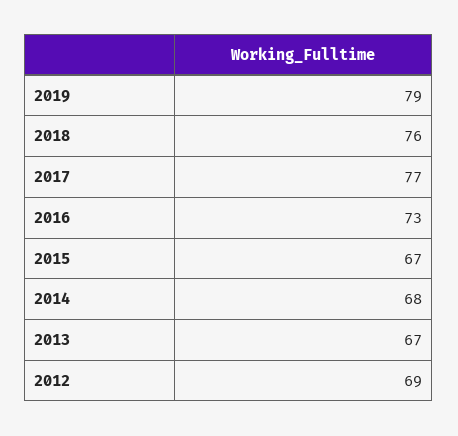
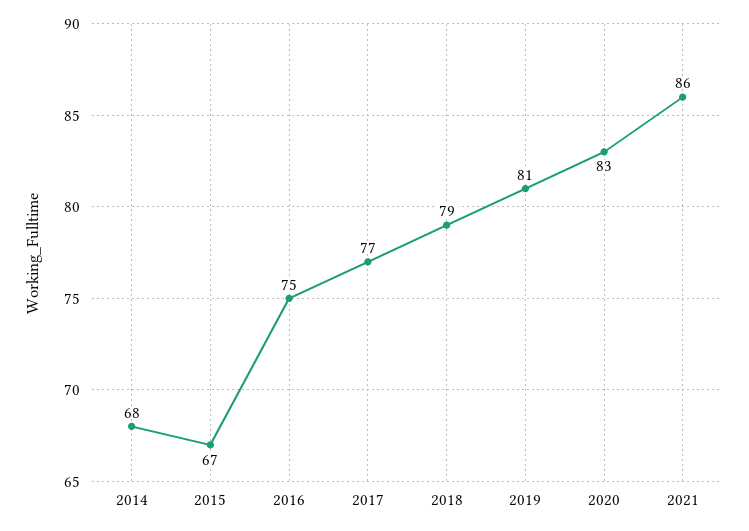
2019: 79 -> 81
2018: 76 -> 79
2016: 73 -> 75
2013: 67 -> none
2012: 69 -> none
2020: none -> 83
2021: none -> 86

